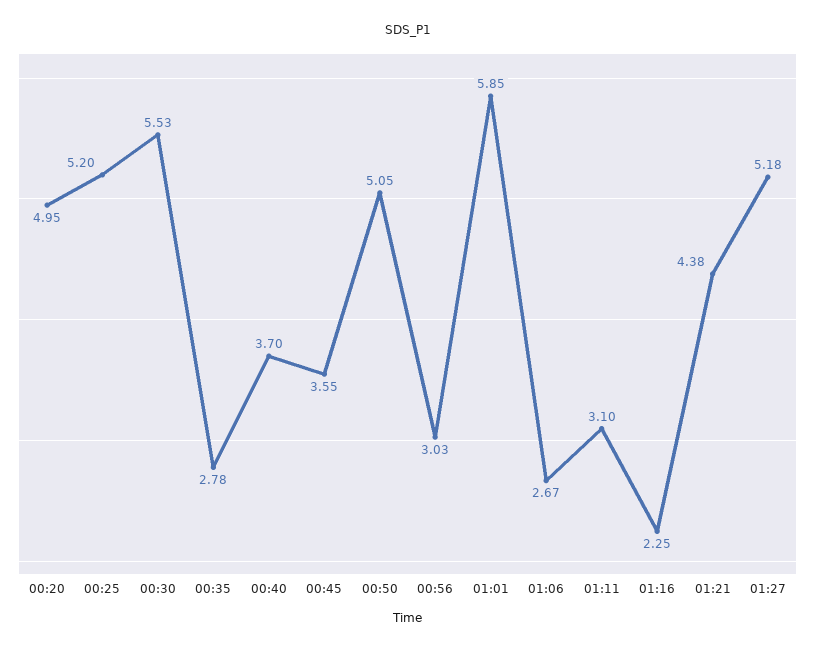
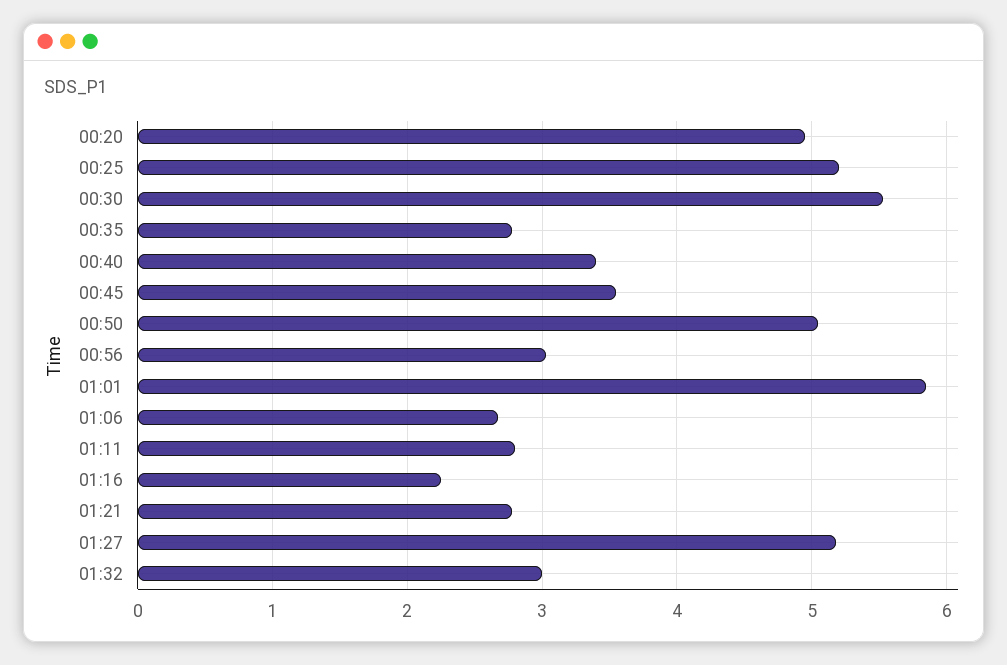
00:40: 3.7 -> 3.4
01:11: 3.1 -> 2.8
01:21: 4.38 -> 2.8
01:32: none -> 3

